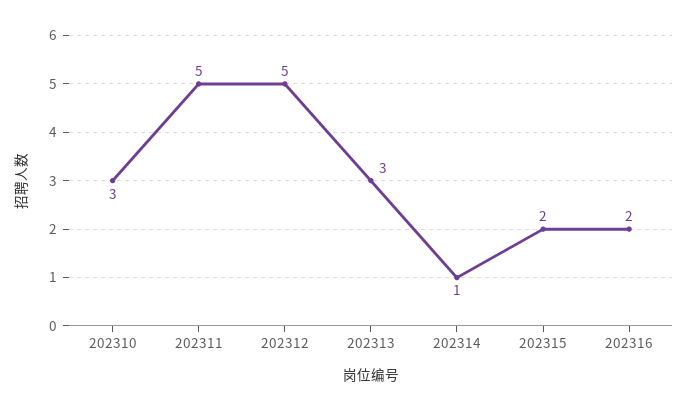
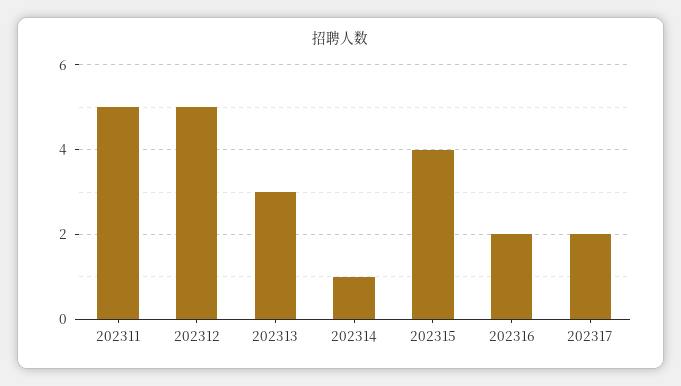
202310: 3 -> none
202315: 2 -> 4
202317: none -> 2

